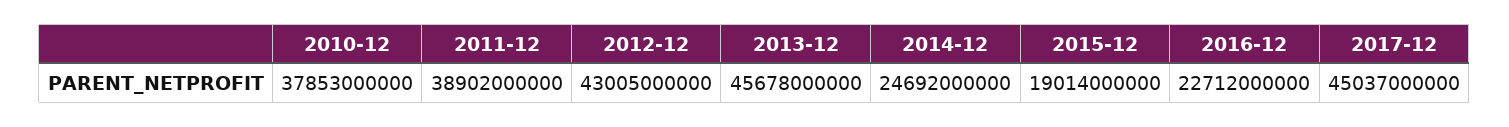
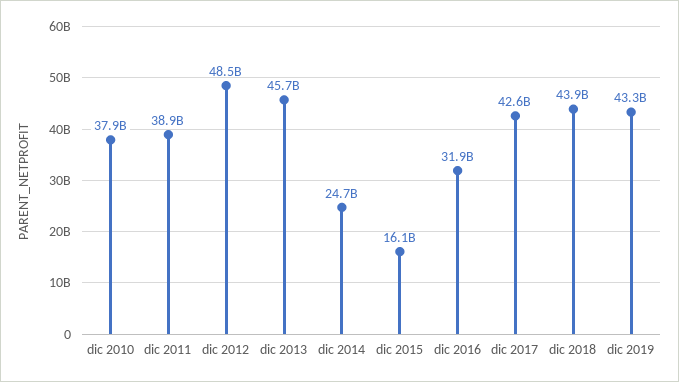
2012-12: 43005000000 -> 48500000000
2015-12: 19014000000 -> 16100000000
2016-12: 22712000000 -> 31900000000
2017-12: 45037000000 -> 42600000000
dic 2018: none -> 43900000000
dic 2019: none -> 43300000000

